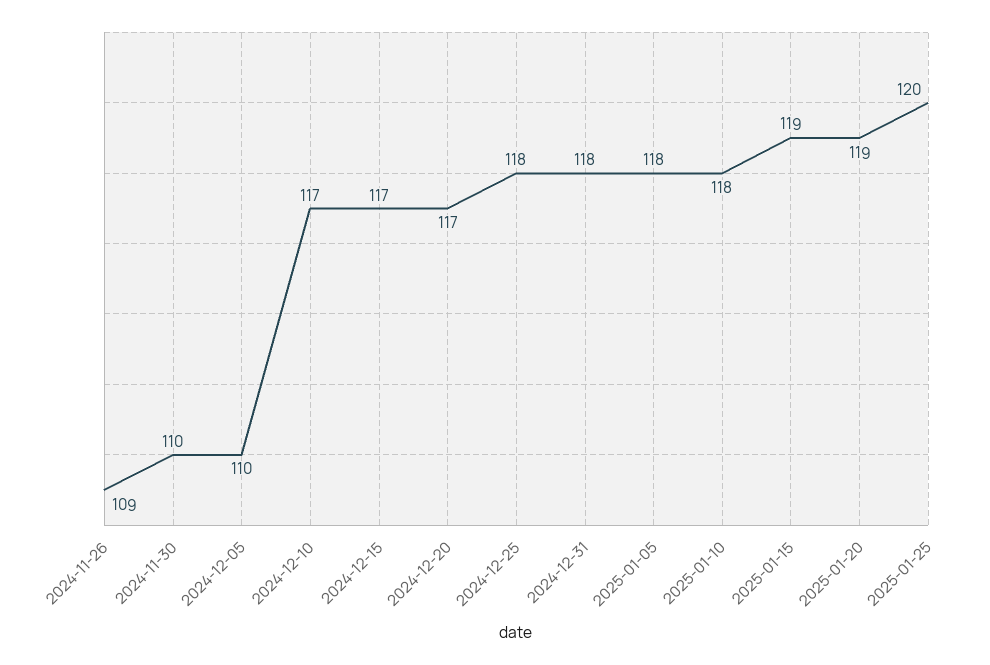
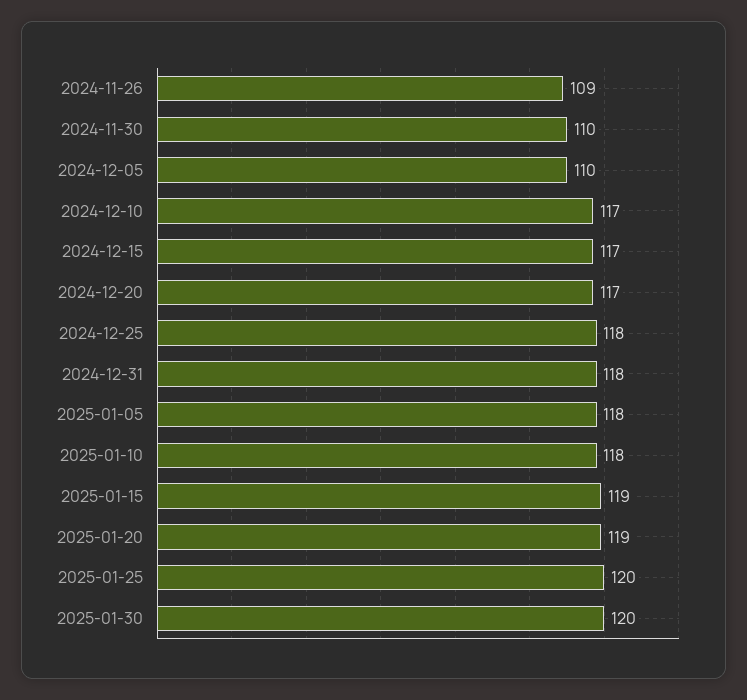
2025-01-30: none -> 120

